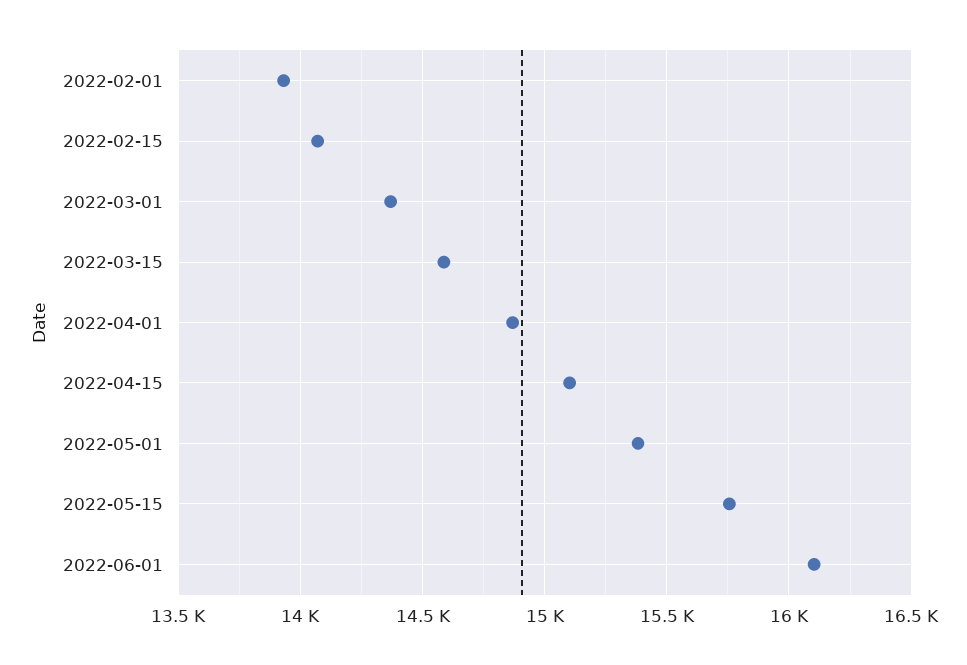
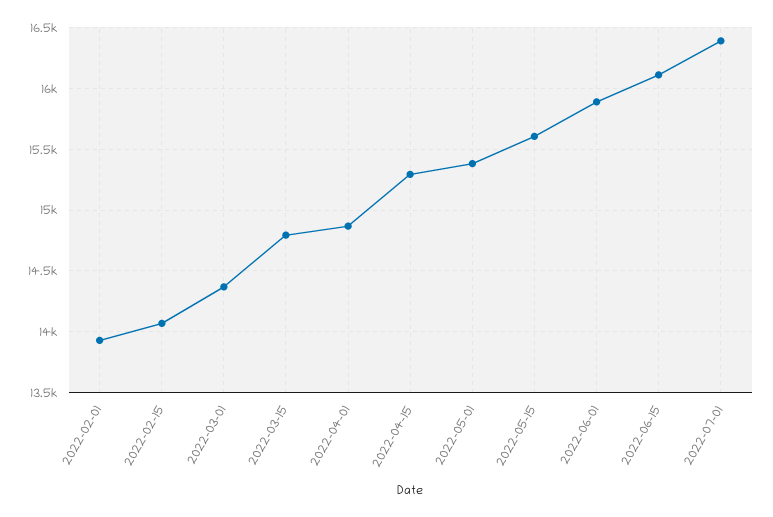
2022-03-15: 14600 -> 14800
2022-04-15: 15100 -> 15300
2022-05-15: 15750 -> 15600
2022-06-01: 16100 -> 15900
2022-06-15: none -> 16100
2022-07-01: none -> 16400

